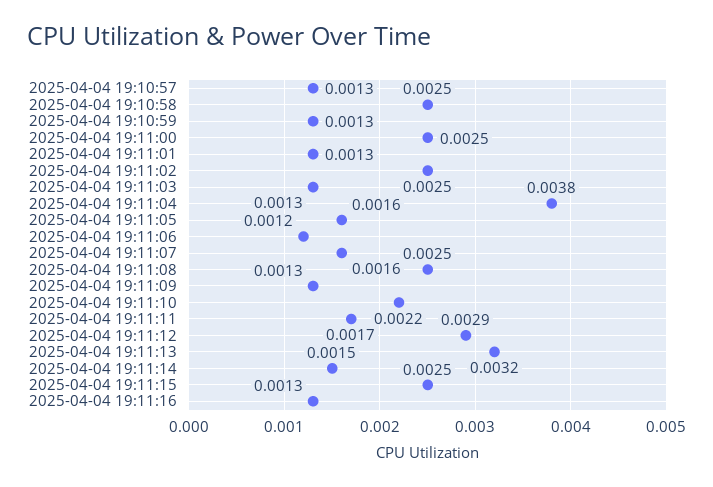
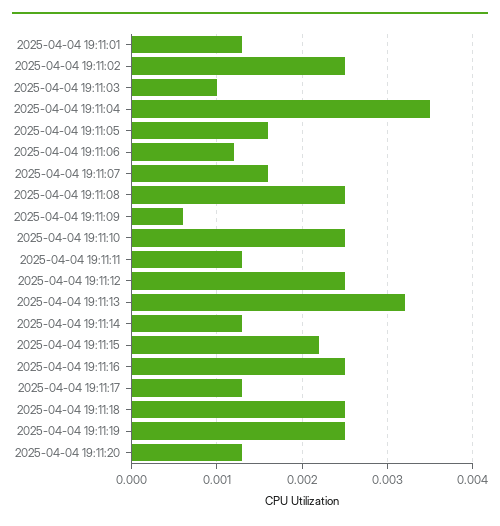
2025-04-04 19:10:57: 0.0013 -> none
2025-04-04 19:10:58: 0.0025 -> none
2025-04-04 19:10:59: 0.0013 -> none
2025-04-04 19:11:00: 0.0025 -> none
2025-04-04 19:11:03: 0.0013 -> 0.001
2025-04-04 19:11:04: 0.0038 -> 0.0035
2025-04-04 19:11:09: 0.0013 -> 0.0006
2025-04-04 19:11:10: 0.0022 -> 0.0025
2025-04-04 19:11:11: 0.0017 -> 0.0013
2025-04-04 19:11:12: 0.0029 -> 0.0025
2025-04-04 19:11:14: 0.0015 -> 0.0013
2025-04-04 19:11:15: 0.0025 -> 0.0022
2025-04-04 19:11:16: 0.0013 -> 0.0025
2025-04-04 19:11:17: none -> 0.0013
2025-04-04 19:11:18: none -> 0.0025
2025-04-04 19:11:19: none -> 0.0025
2025-04-04 19:11:20: none -> 0.0013

